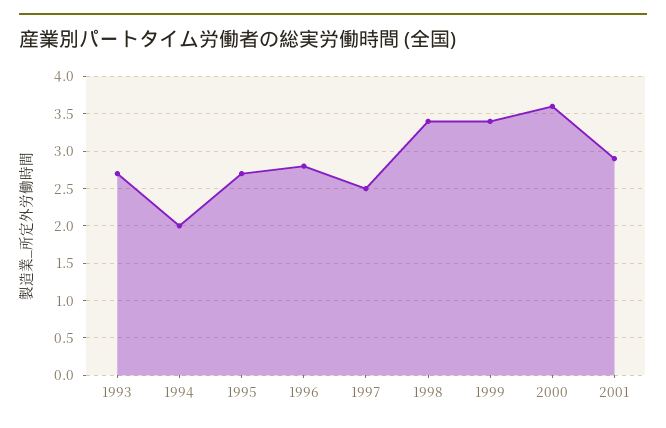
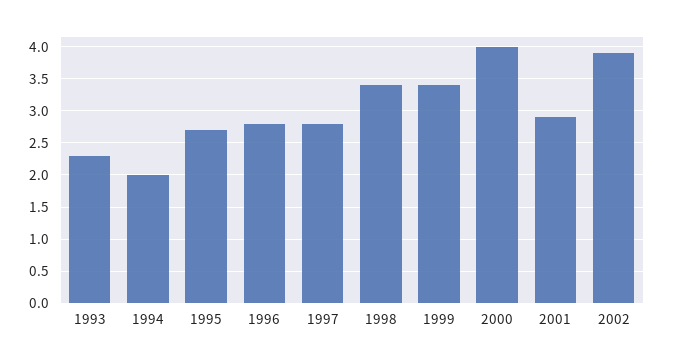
1993: 2.7 -> 2.3
1997: 2.5 -> 2.8
2000: 3.6 -> 4
2002: none -> 3.9

